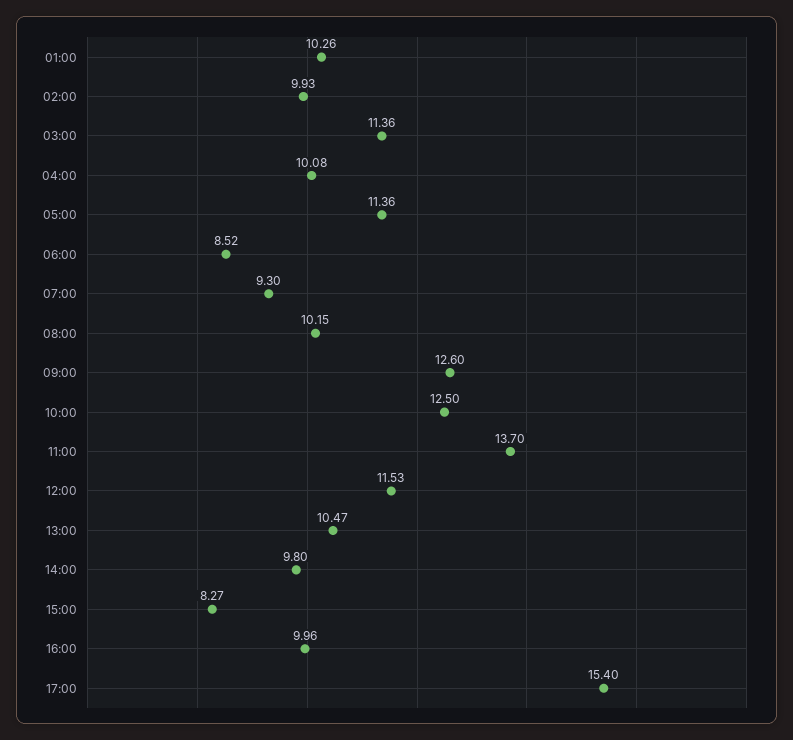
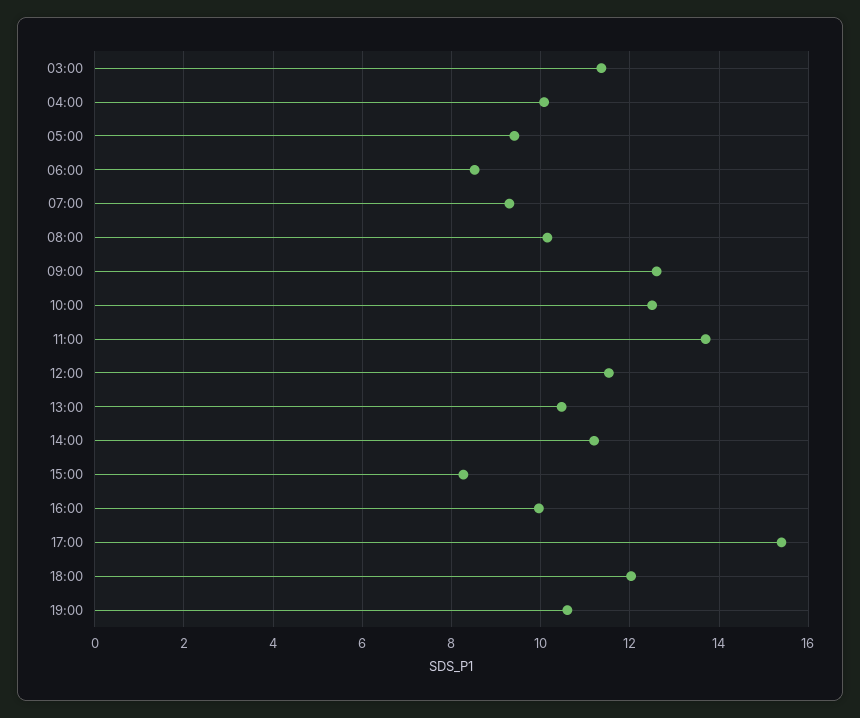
01:00: 10.26 -> none
02:00: 9.93 -> none
05:00: 11.36 -> 9.4
14:00: 9.8 -> 11.2
18:00: none -> 12
19:00: none -> 10.6

